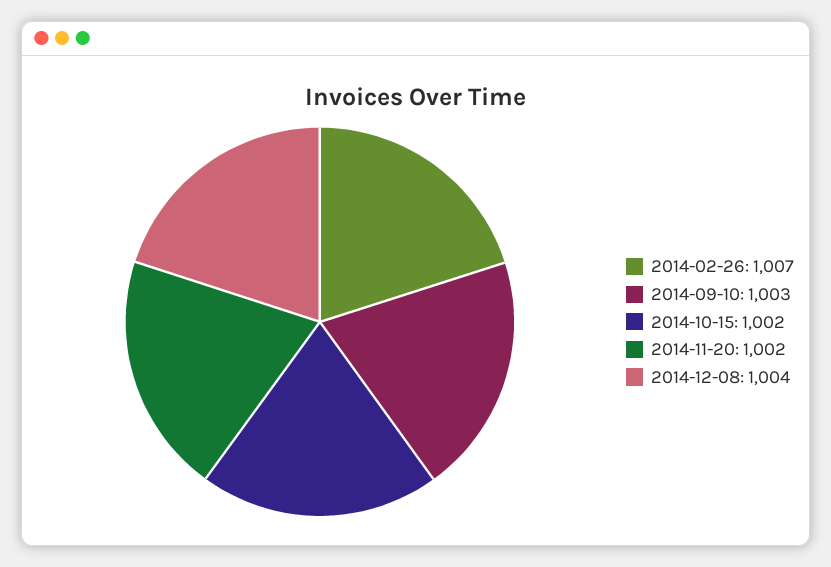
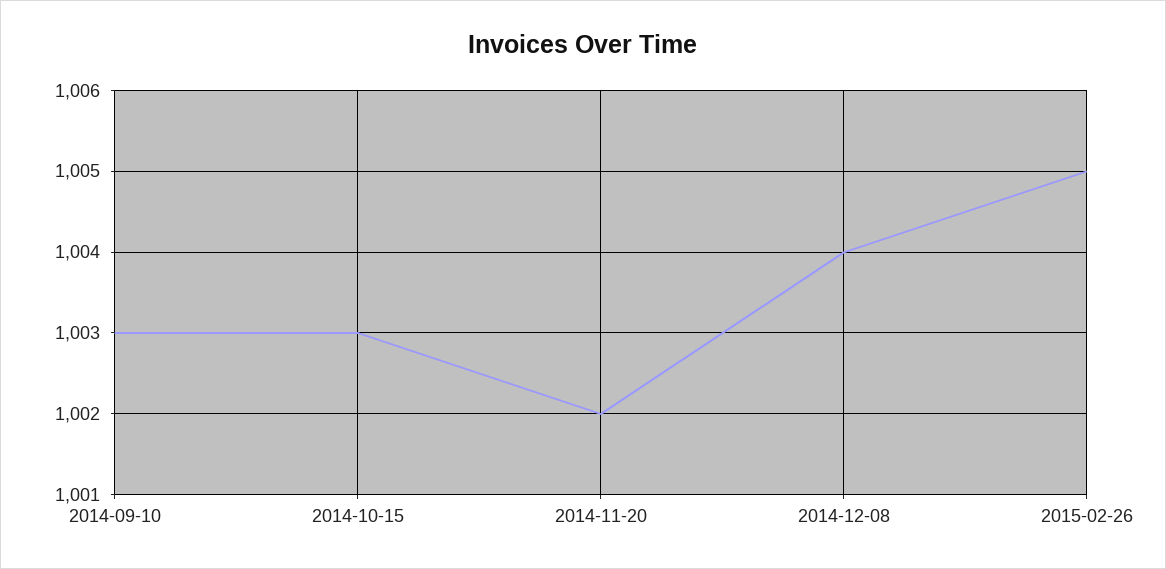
2014-02-26: 1007 -> none
2014-10-15: 1002 -> 1003
2015-02-26: none -> 1005

